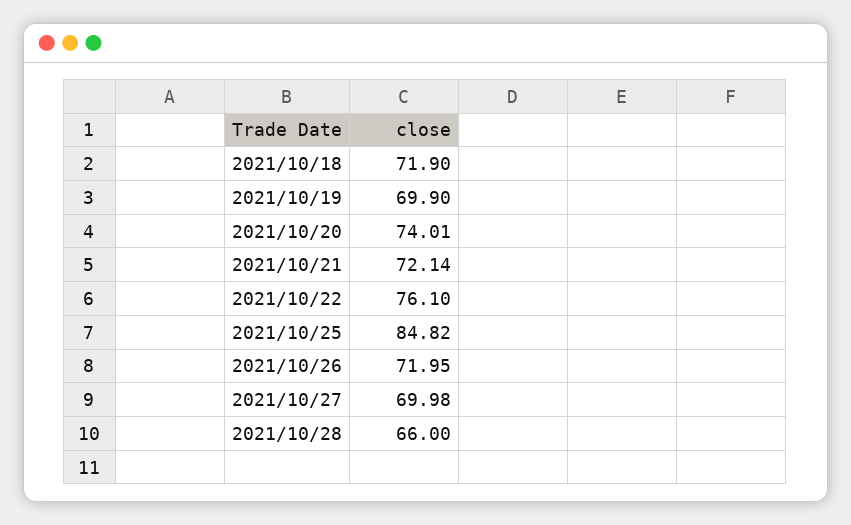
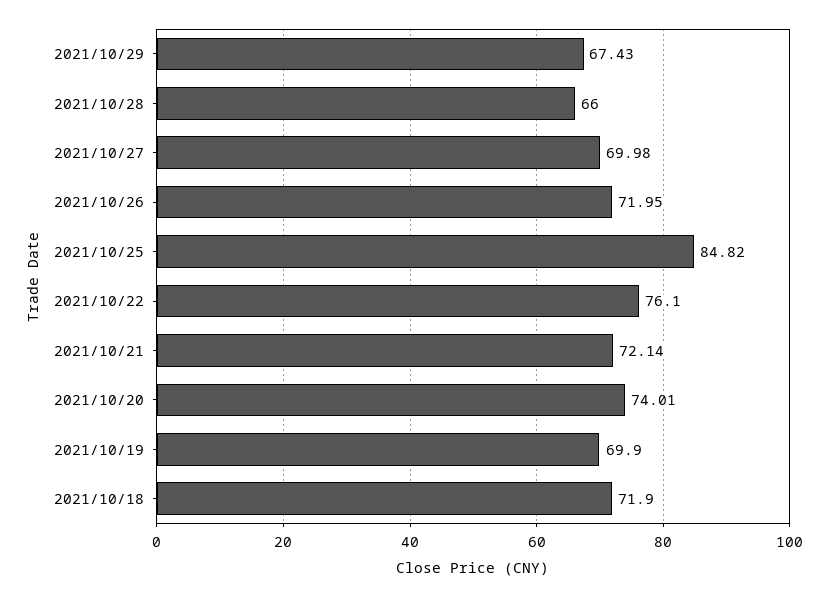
2021/10/29: none -> 67.43

